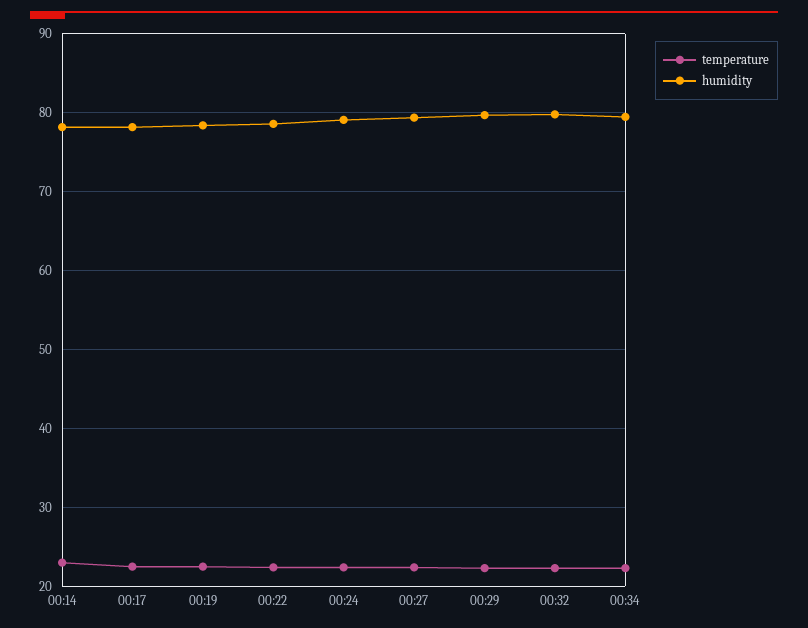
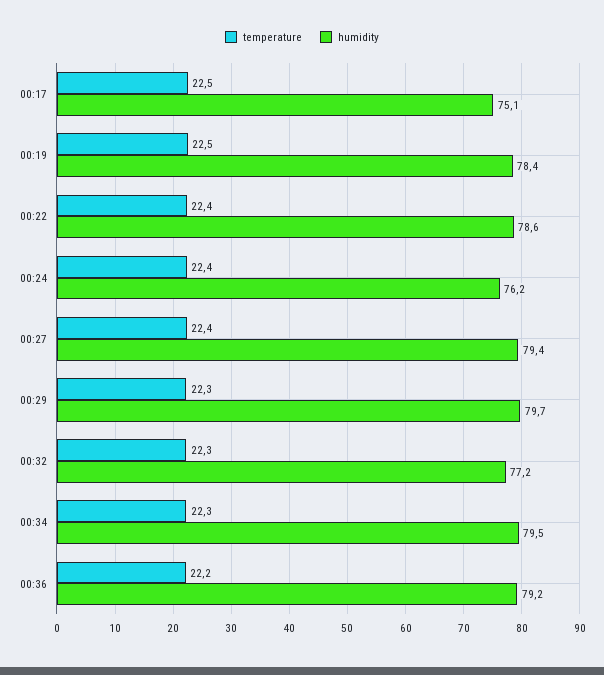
temperature, 00:14: 23 -> none
humidity, 00:14: 78 -> none
humidity, 00:17: 78 -> 75.1
humidity, 00:24: 79 -> 76.2
humidity, 00:32: 80 -> 77.2
temperature, 00:36: none -> 22.2
humidity, 00:36: none -> 79.2

